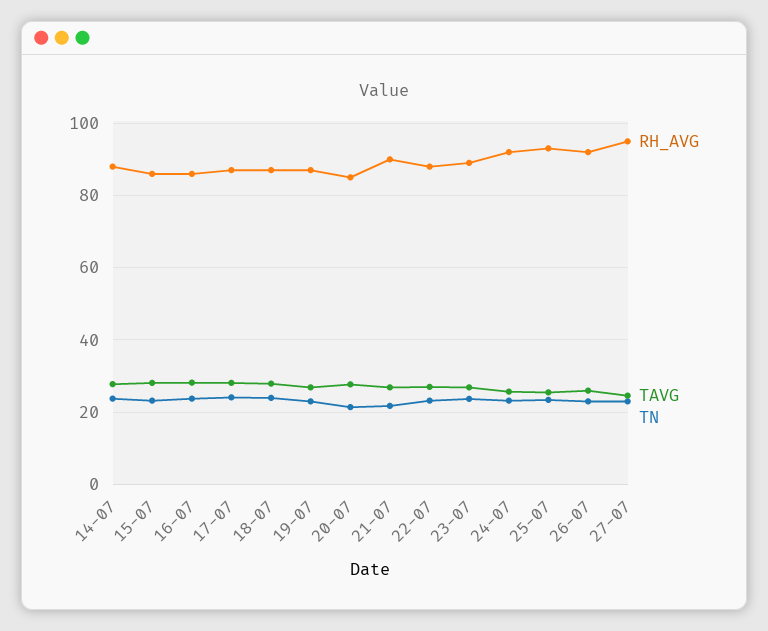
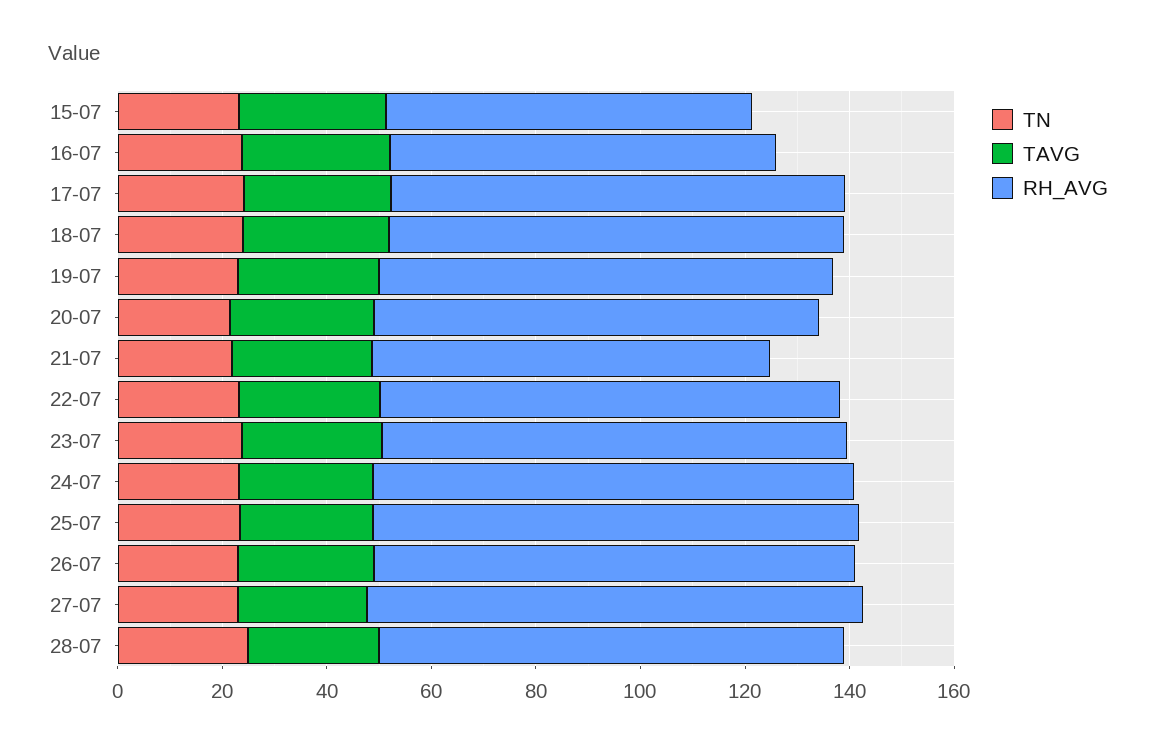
RH_AVG, 14-07: 88 -> none
TAVG, 14-07: 28 -> none
TN, 14-07: 24 -> none
RH_AVG, 15-07: 86 -> 70
RH_AVG, 16-07: 86 -> 75
RH_AVG, 21-07: 90 -> 75
TN, 28-07: none -> 25
TAVG, 28-07: none -> 25
RH_AVG, 28-07: none -> 90

